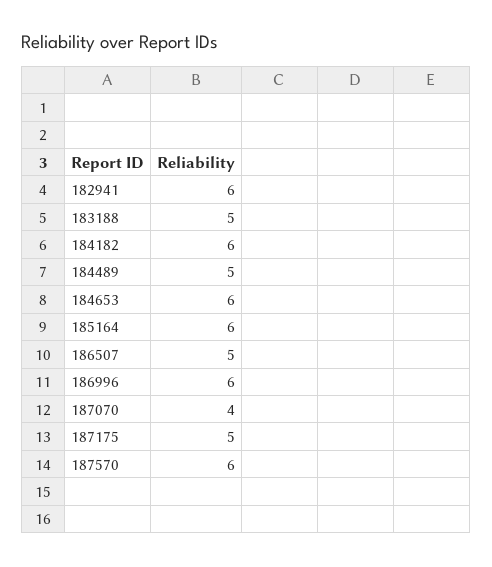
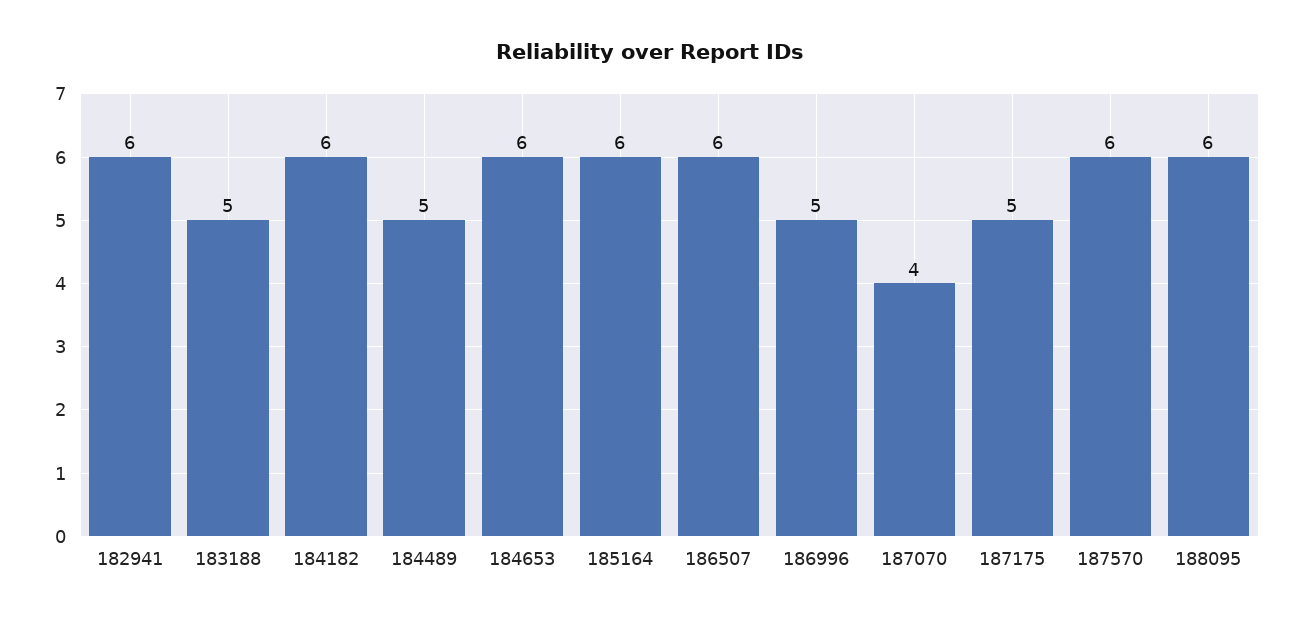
186507: 5 -> 6
186996: 6 -> 5
188095: none -> 6

